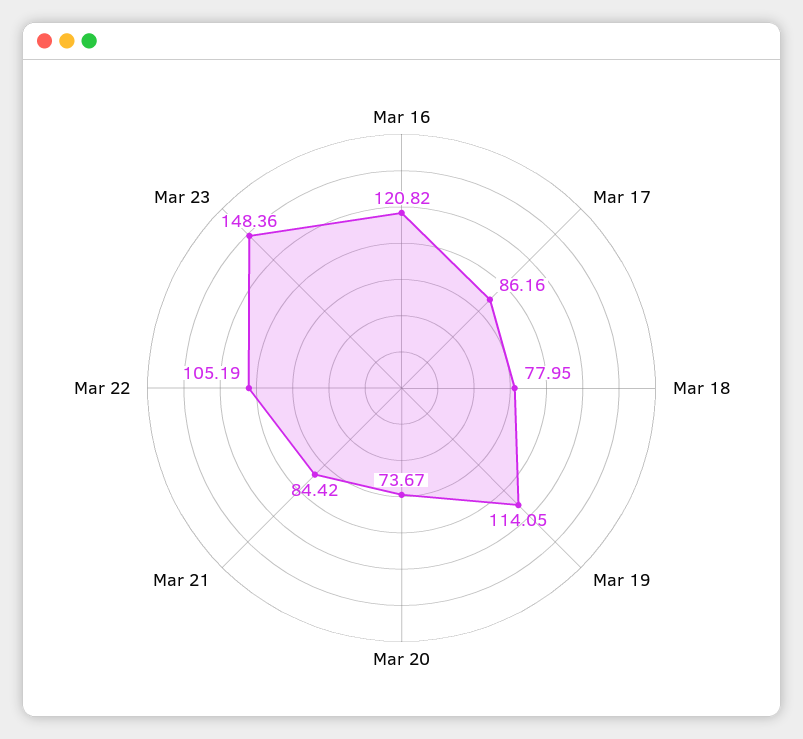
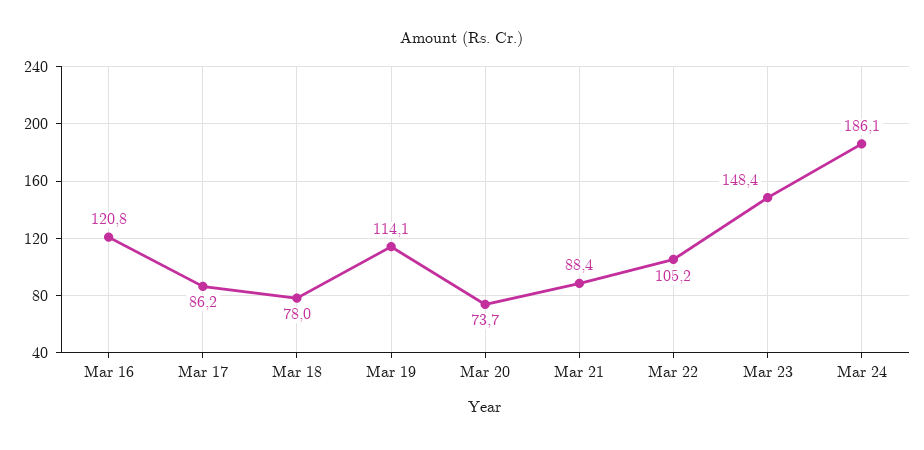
Mar 21: 84.42 -> 88.4
Mar 24: none -> 186.1

